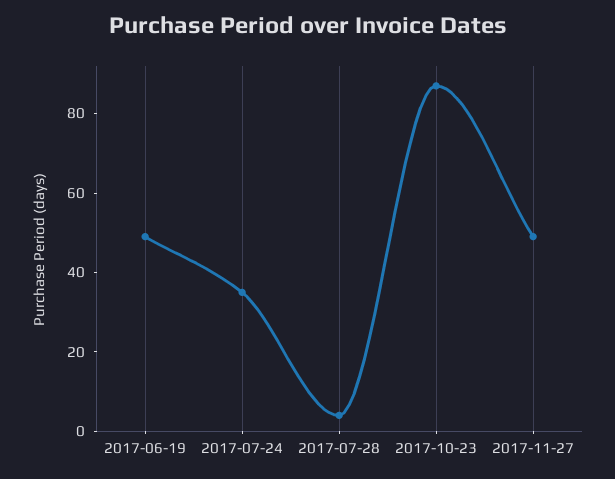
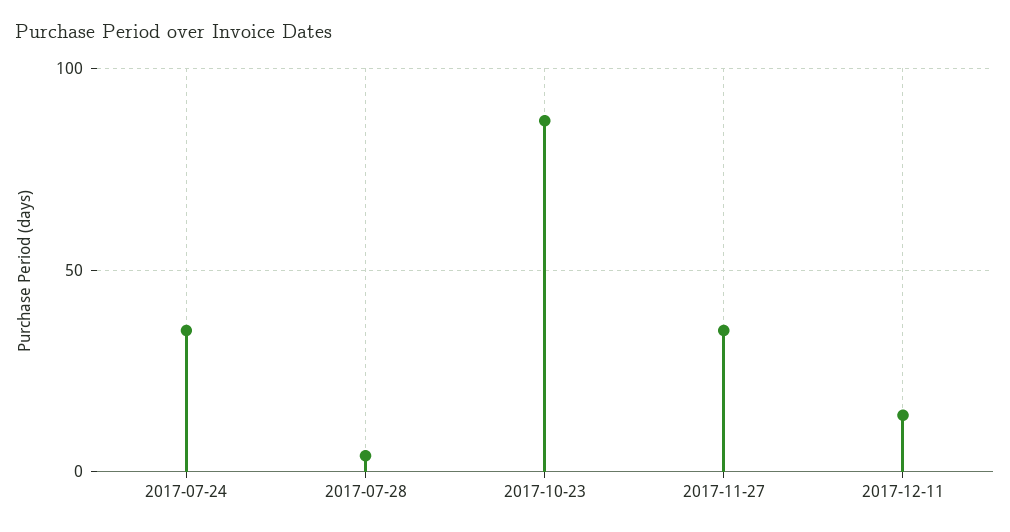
2017-06-19: 50 -> none
2017-11-27: 50 -> 35
2017-12-11: none -> 15

